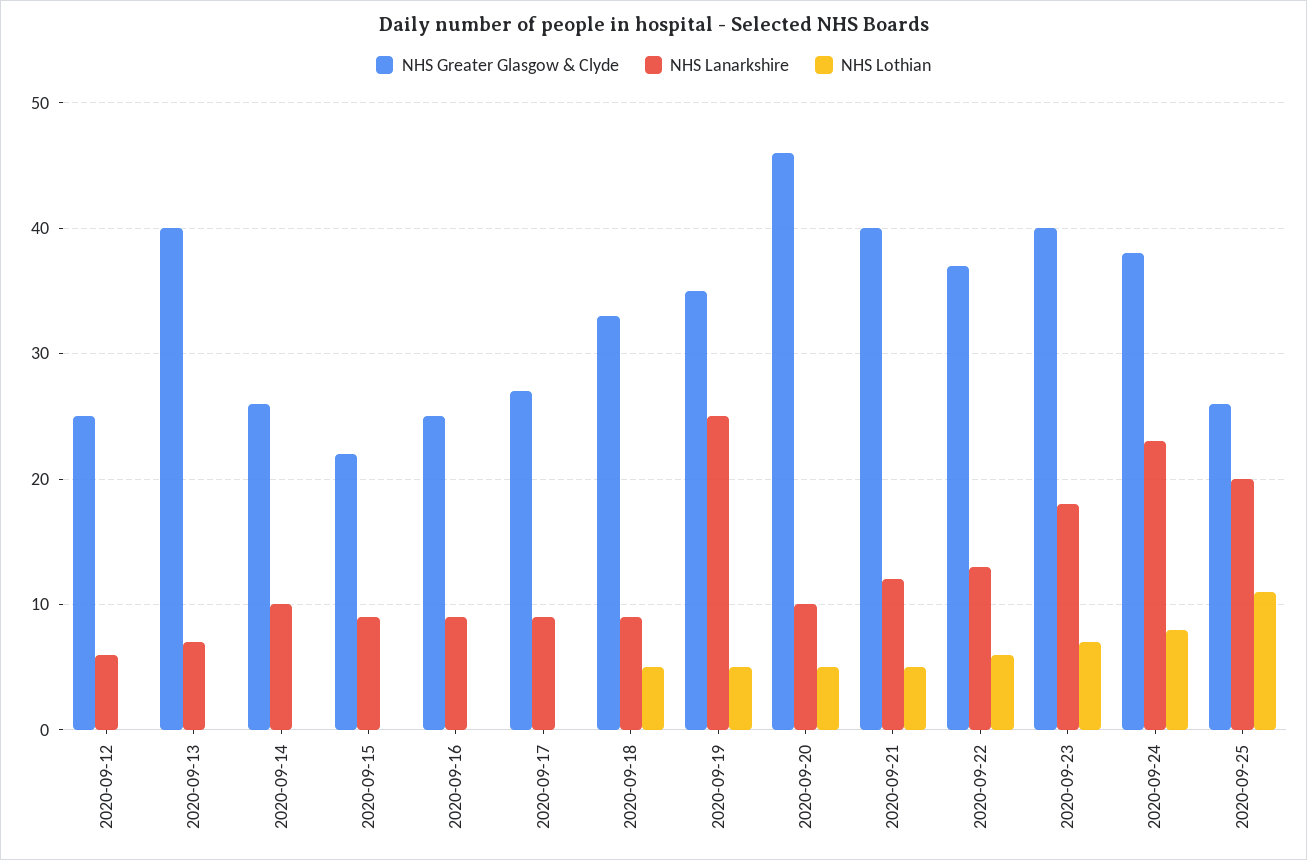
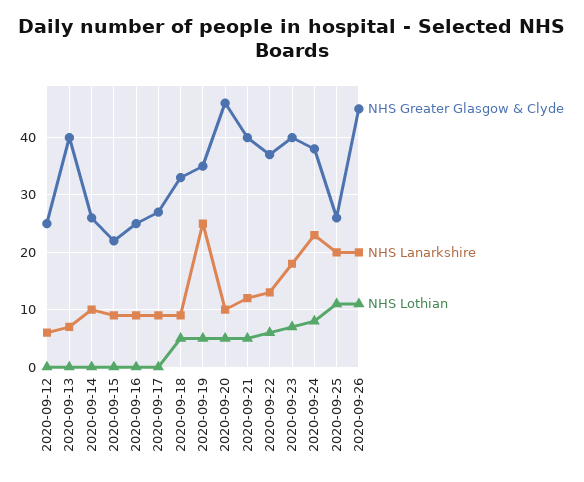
NHS Greater Glasgow & Clyde, 2020-09-26: none -> 45
NHS Lanarkshire, 2020-09-26: none -> 20
NHS Lothian, 2020-09-26: none -> 10

